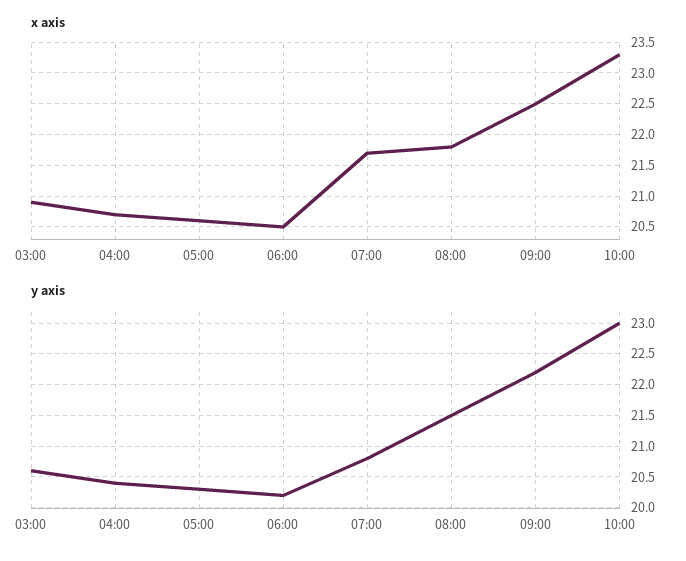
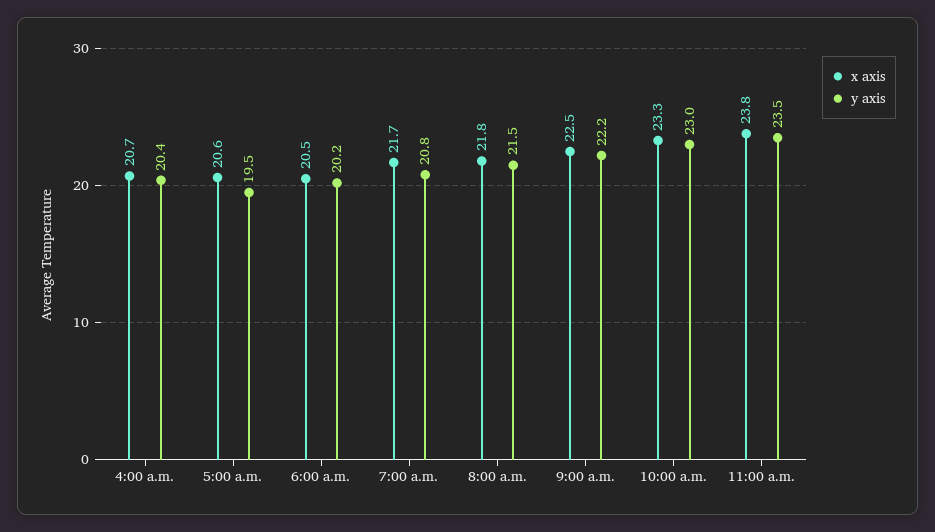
x axis, 03:00: 20.9 -> none
y axis, 03:00: 20.6 -> none
y axis, 05:00: 20.3 -> 19.5
x axis, 11:00 a.m.: none -> 23.8
y axis, 11:00 a.m.: none -> 23.5

